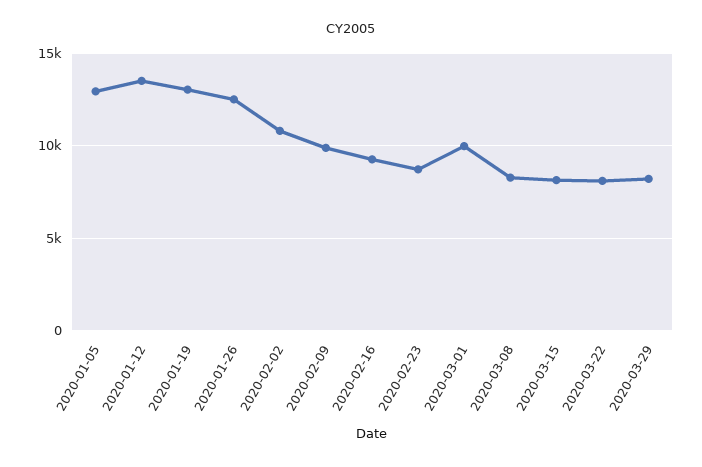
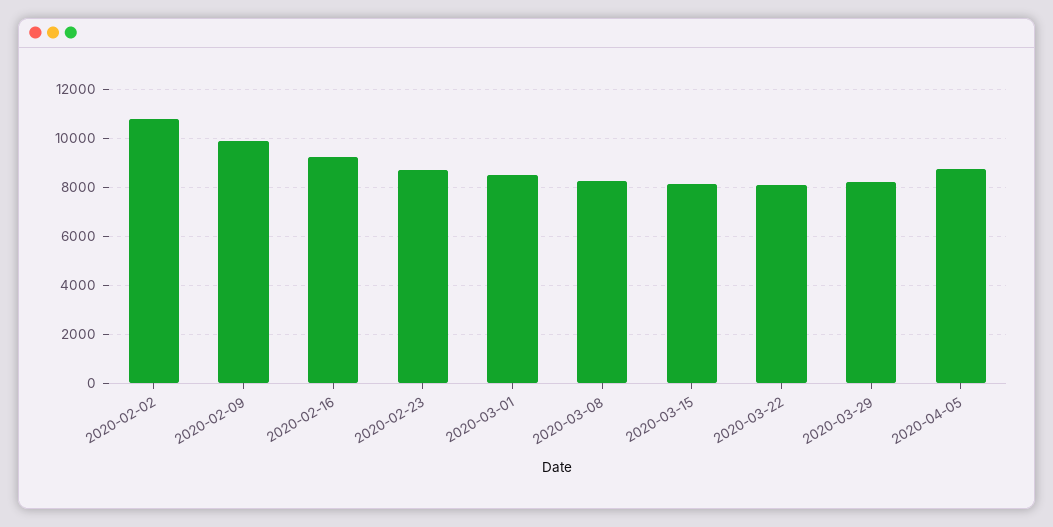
2020-01-05: 13000 -> none
2020-01-12: 13500 -> none
2020-01-19: 13000 -> none
2020-01-26: 12500 -> none
2020-03-01: 10000 -> 8500
2020-04-05: none -> 8750

